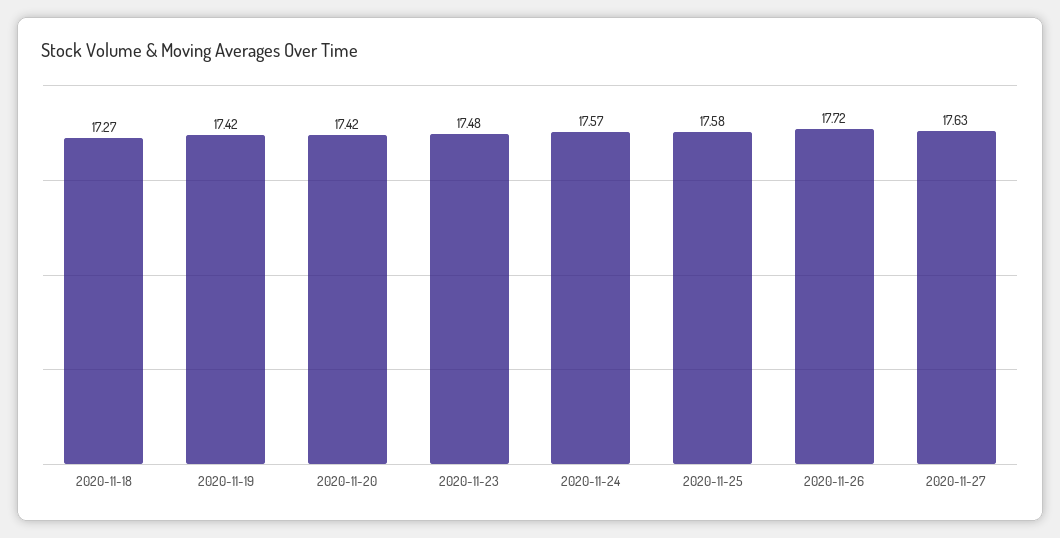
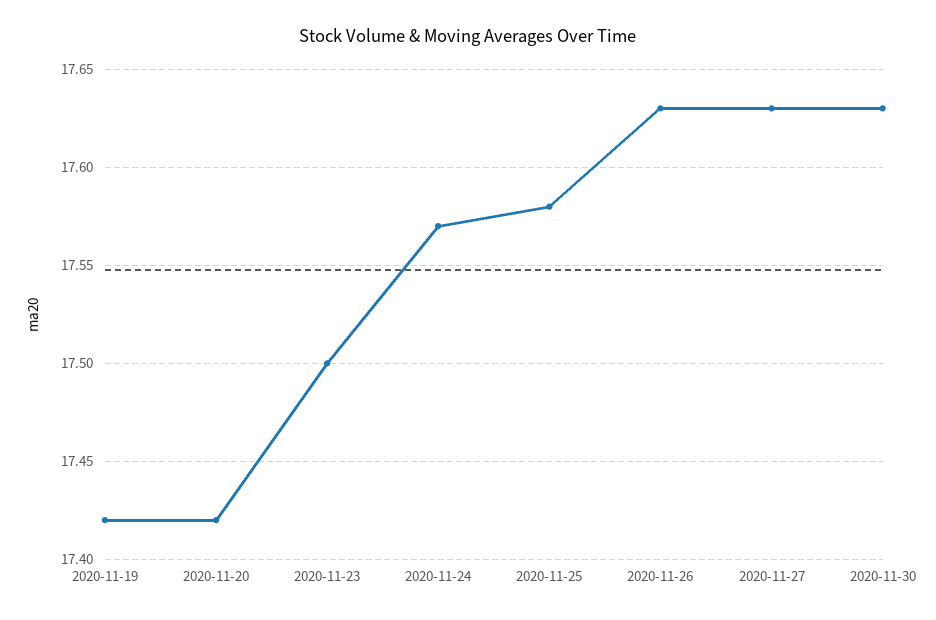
2020-11-18: 17.27 -> none
2020-11-23: 17.48 -> 17.5
2020-11-26: 17.72 -> 17.63
2020-11-30: none -> 17.63

